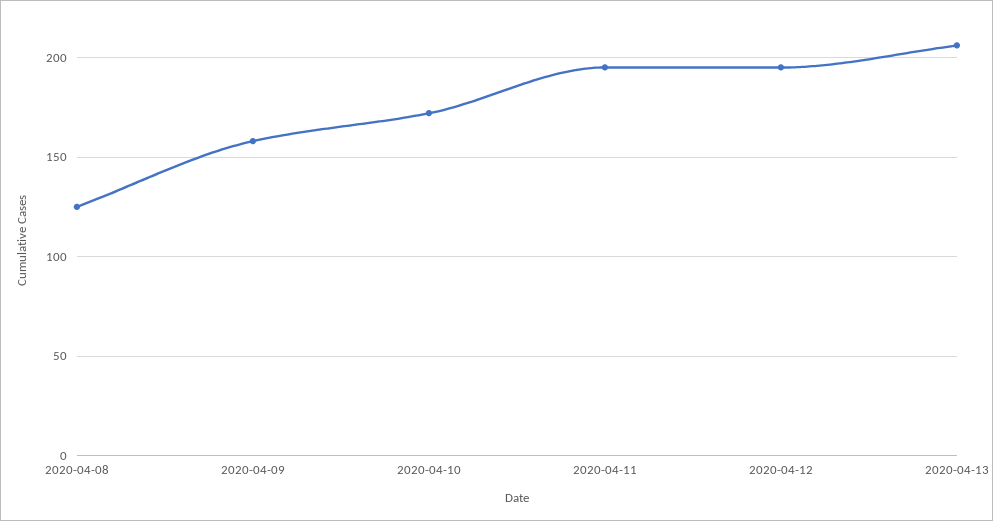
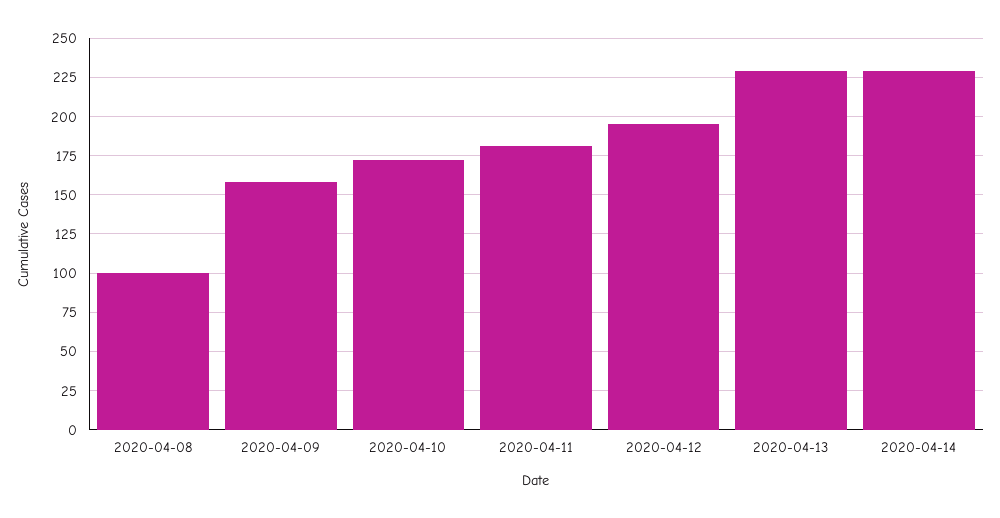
2020-04-08: 125 -> 100
2020-04-11: 195 -> 180
2020-04-13: 205 -> 230
2020-04-14: none -> 230

